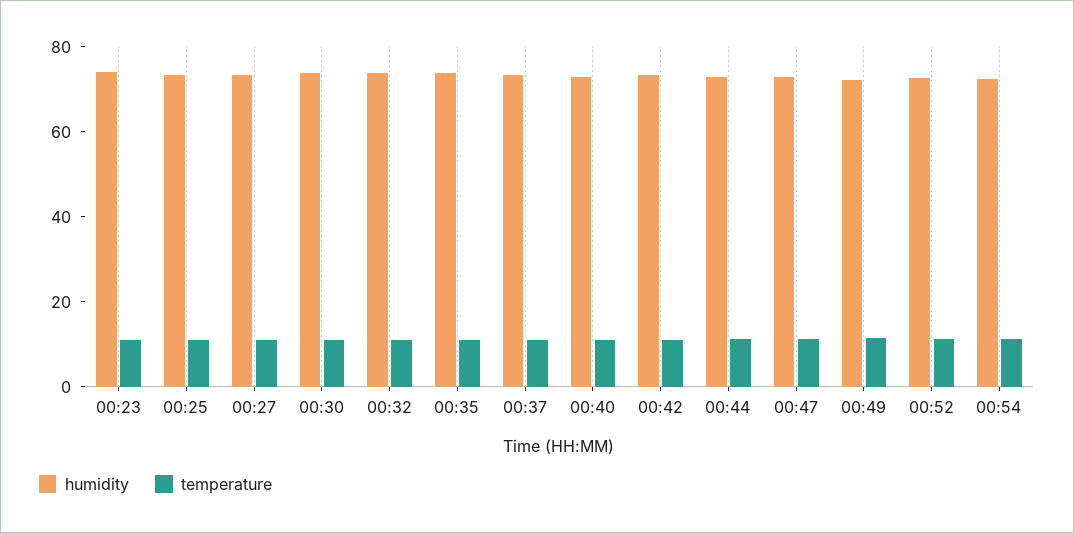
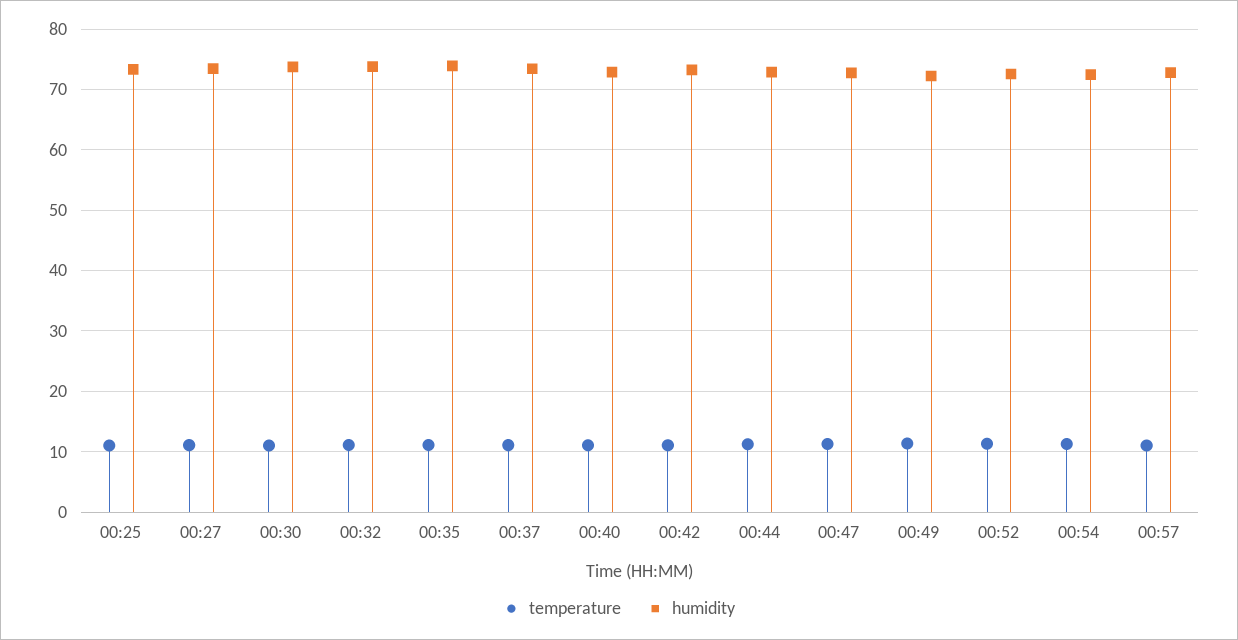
humidity, 00:23: 75 -> none
temperature, 00:23: 10 -> none
temperature, 00:57: none -> 11
humidity, 00:57: none -> 73

